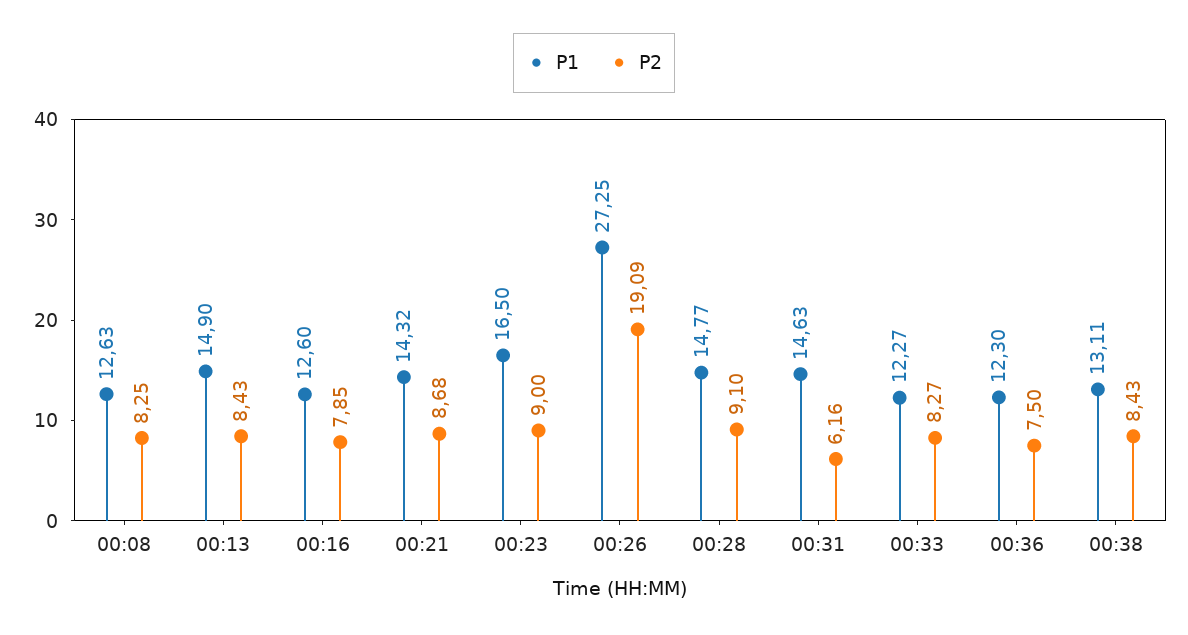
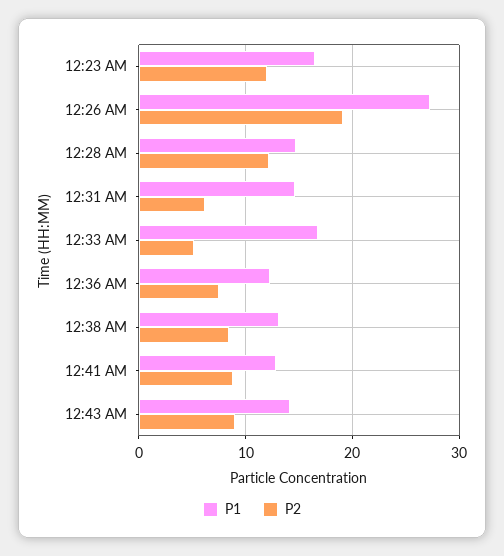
P1, 00:08: 12.63 -> none
P2, 00:08: 8.25 -> none
P1, 00:13: 14.9 -> none
P2, 00:13: 8.43 -> none
P1, 00:16: 12.6 -> none
P2, 00:16: 7.85 -> none
P1, 00:21: 14.32 -> none
P2, 00:21: 8.68 -> none
P2, 00:23: 9 -> 12
P2, 00:28: 9.1 -> 12
P1, 00:33: 12.27 -> 17
P2, 00:33: 8.27 -> 5
P1, 12:41 AM: none -> 13
P2, 12:41 AM: none -> 9
P1, 12:43 AM: none -> 14
P2, 12:43 AM: none -> 9

